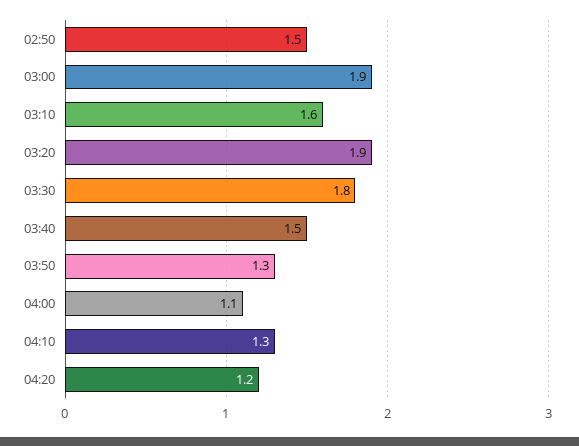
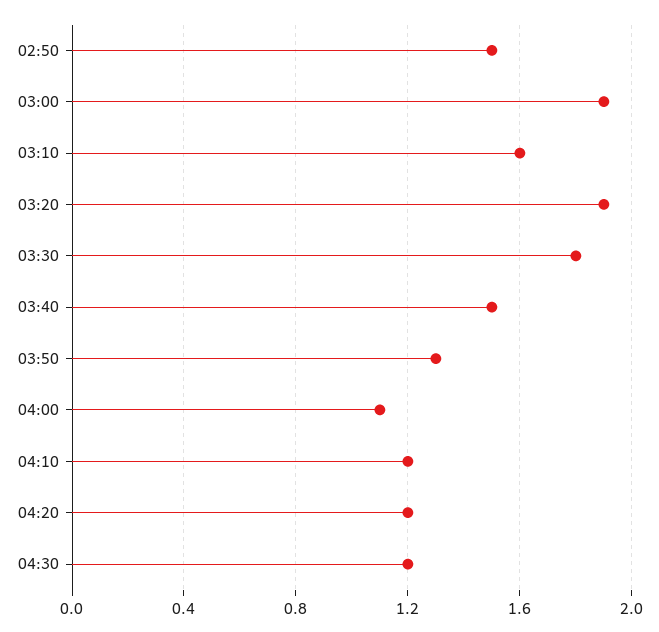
04:10: 1.3 -> 1.2
04:30: none -> 1.2

